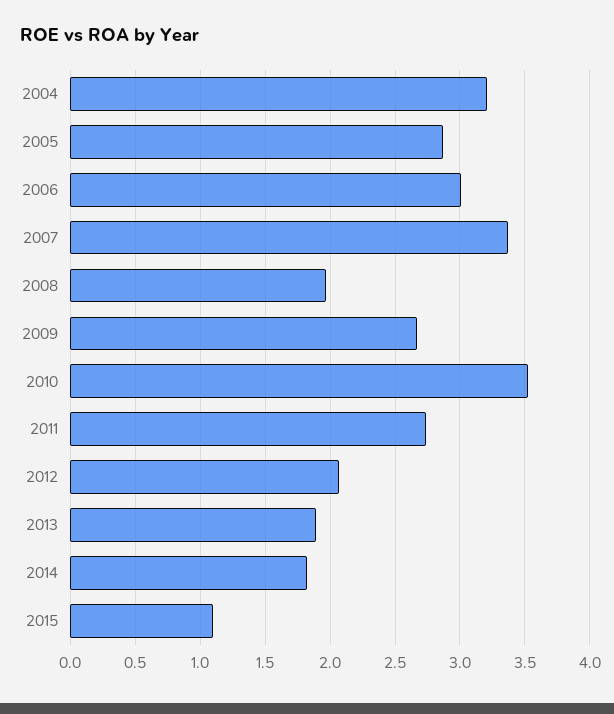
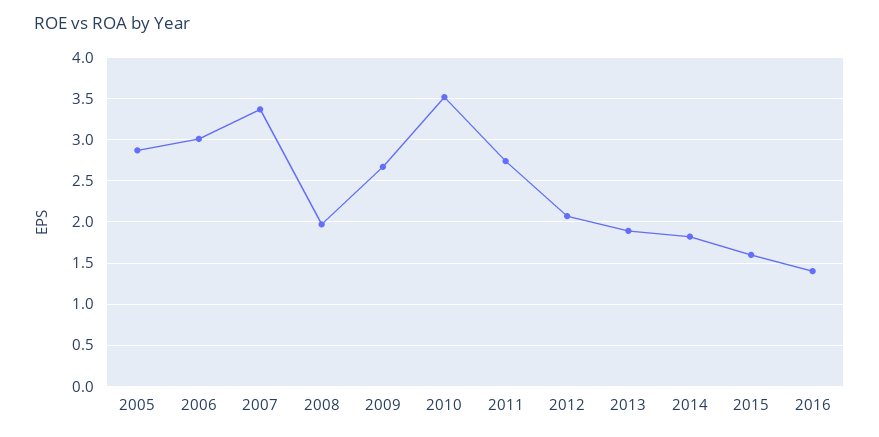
2004: 3.2 -> none
2015: 1.1 -> 1.6
2016: none -> 1.4

